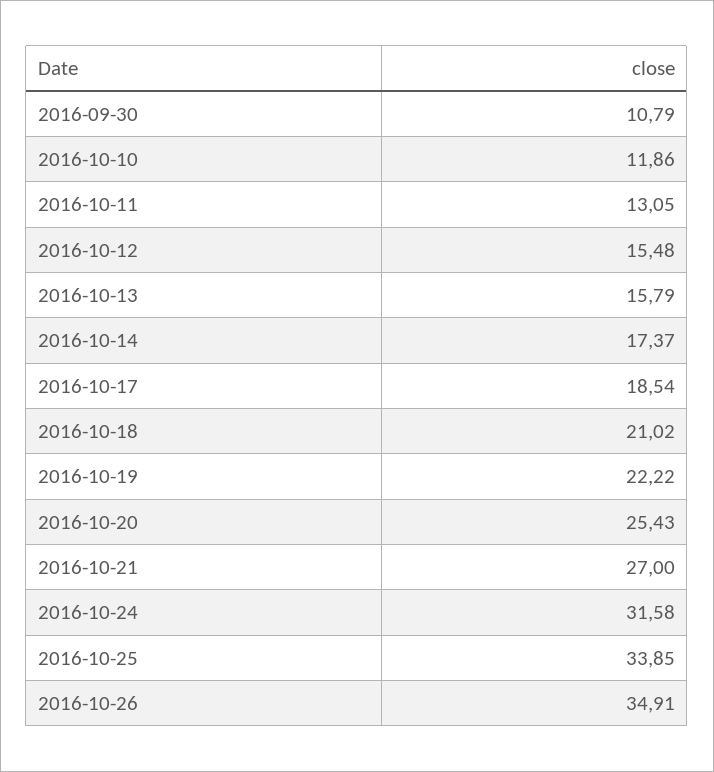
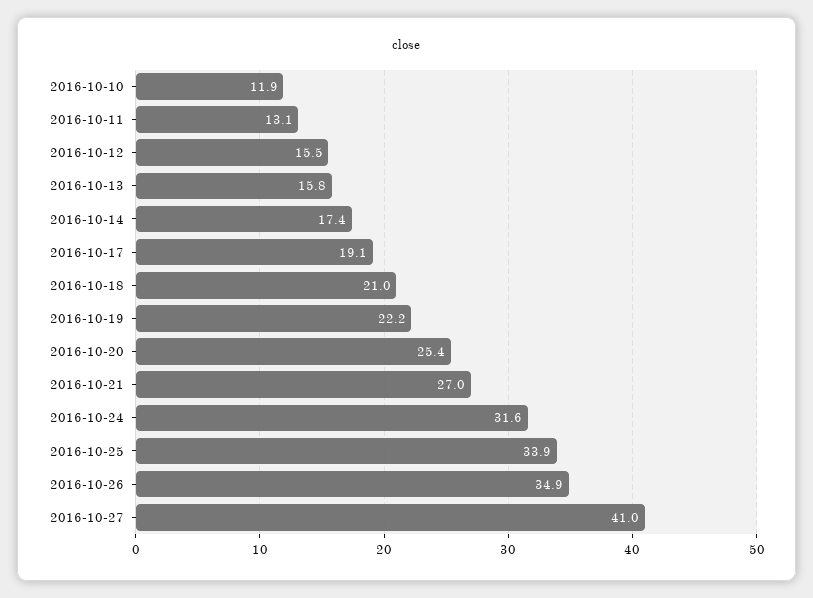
2016-09-30: 10.79 -> none
2016-10-17: 18.54 -> 19.1
2016-10-27: none -> 41

